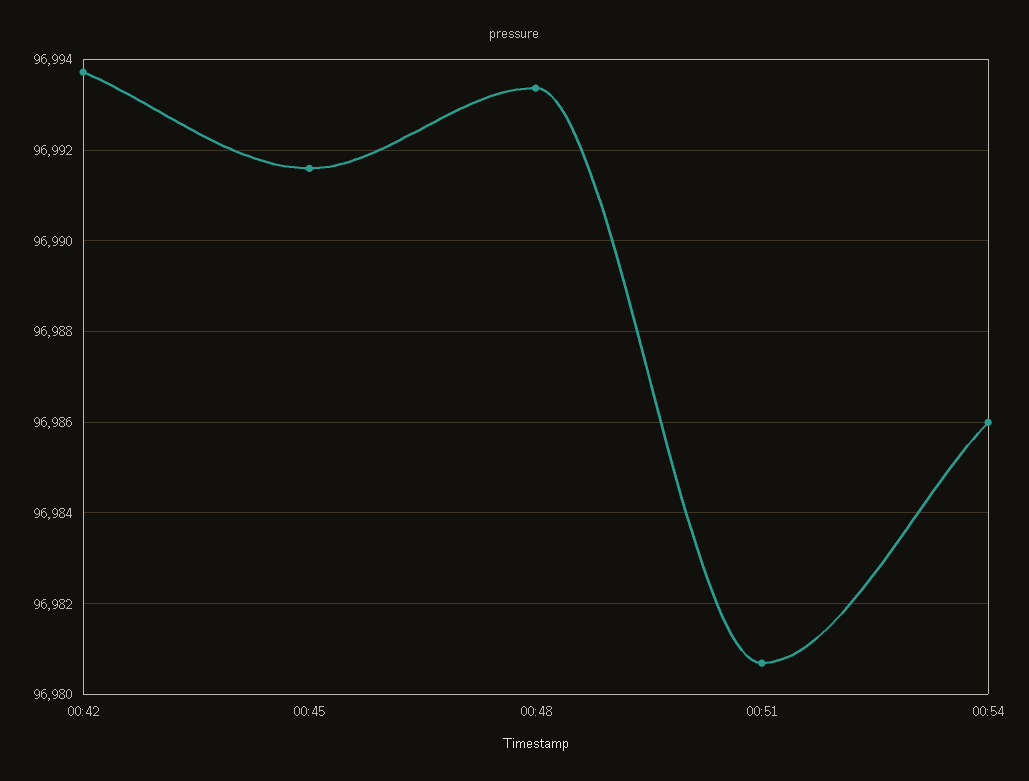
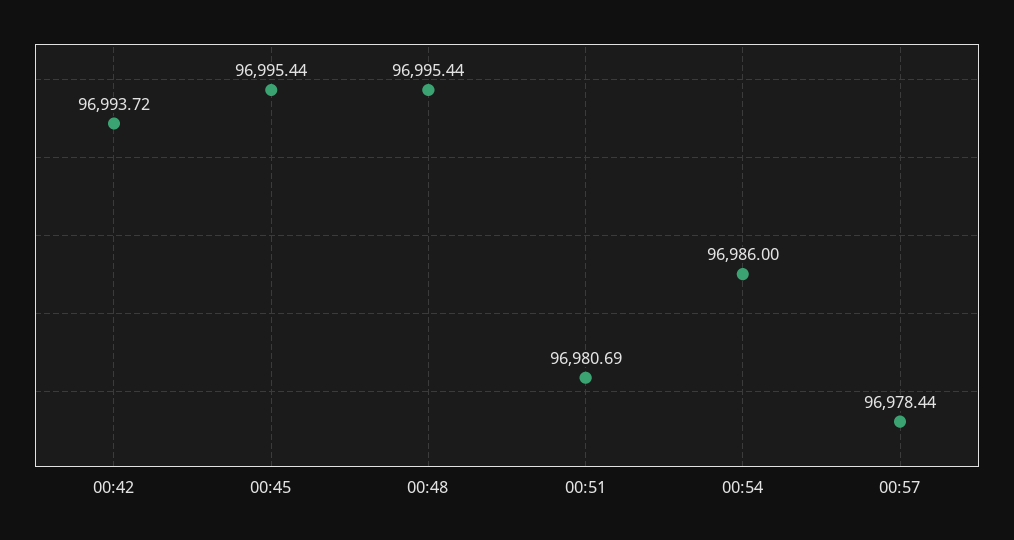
00:45: 96991.6 -> 96995.44
00:48: 96993.4 -> 96995.44
00:57: none -> 96978.44

